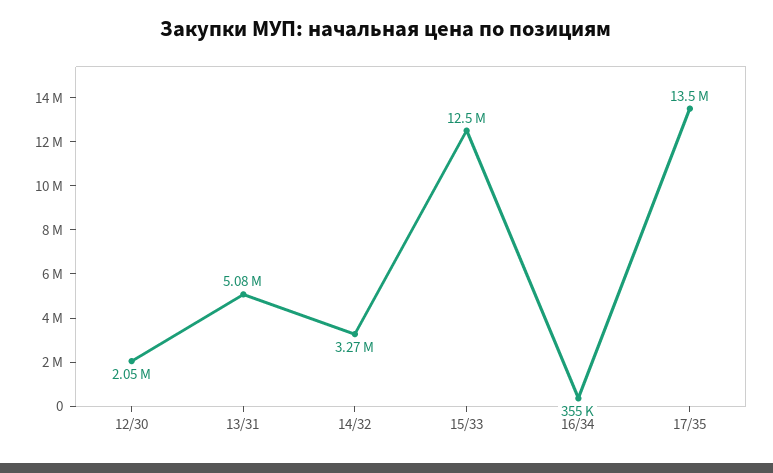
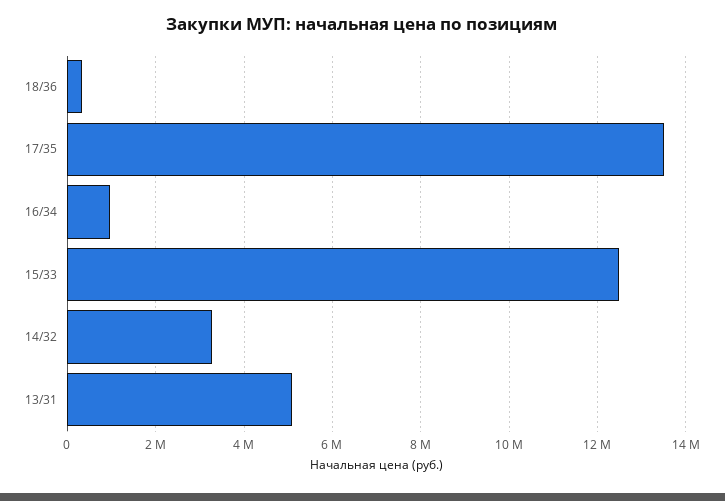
12/30: 2050000 -> none
16/34: 355000 -> 1000000
18/36: none -> 400000

